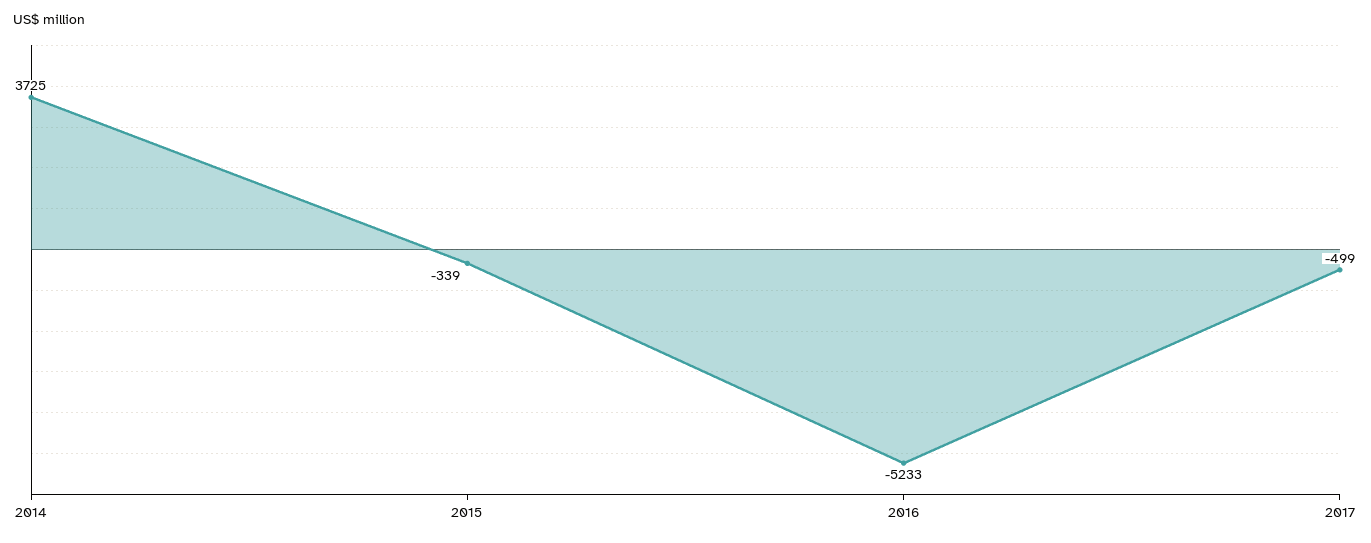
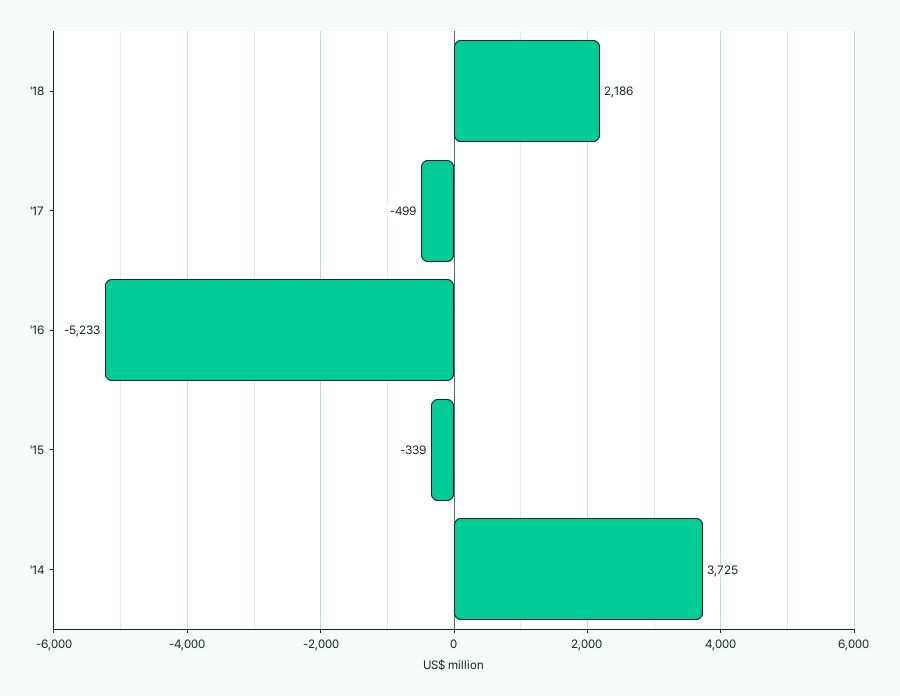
'18: none -> 2186

